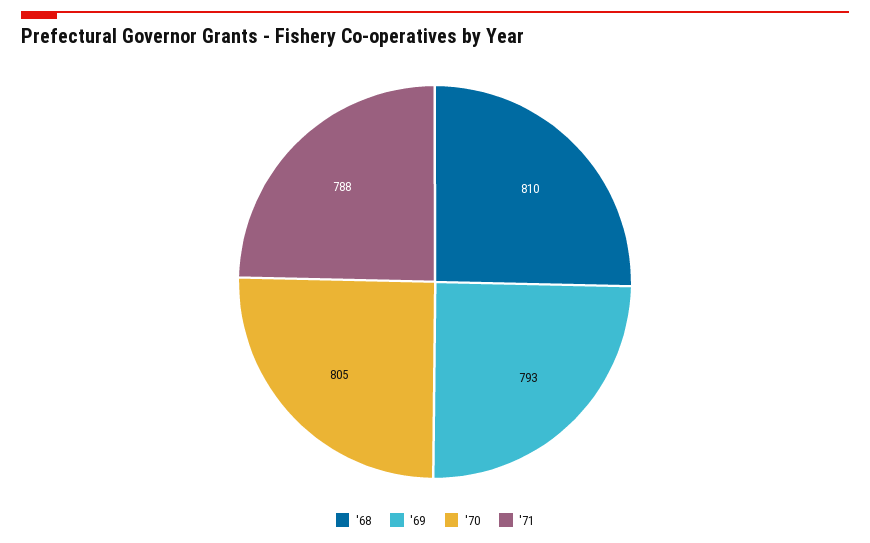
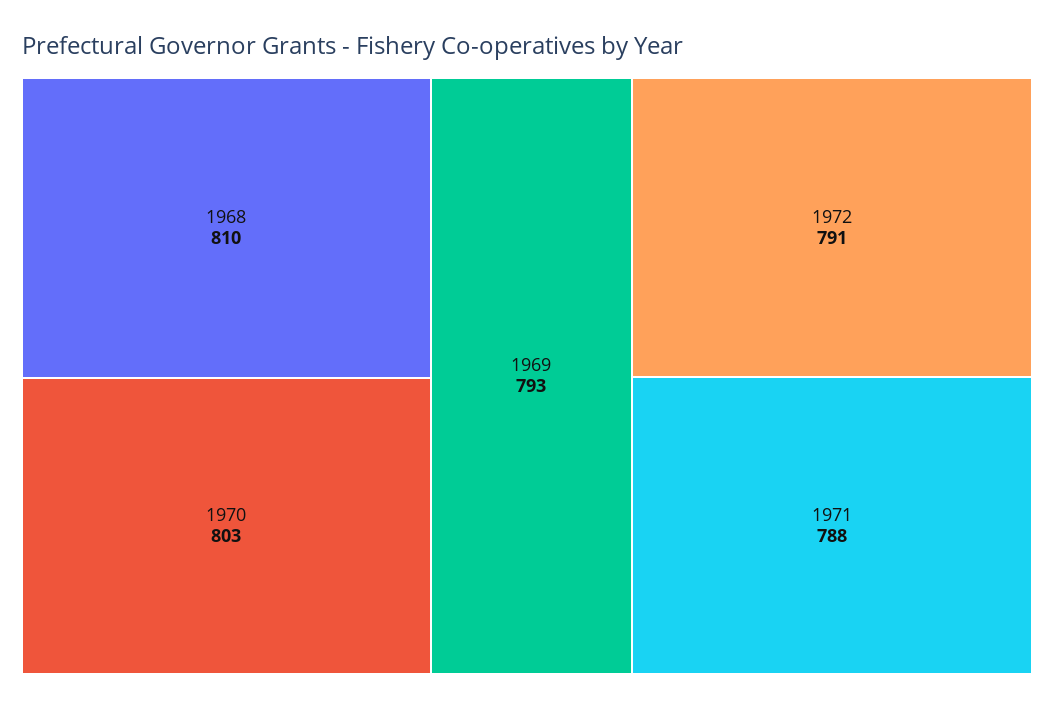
'70: 805 -> 803
1972: none -> 791

